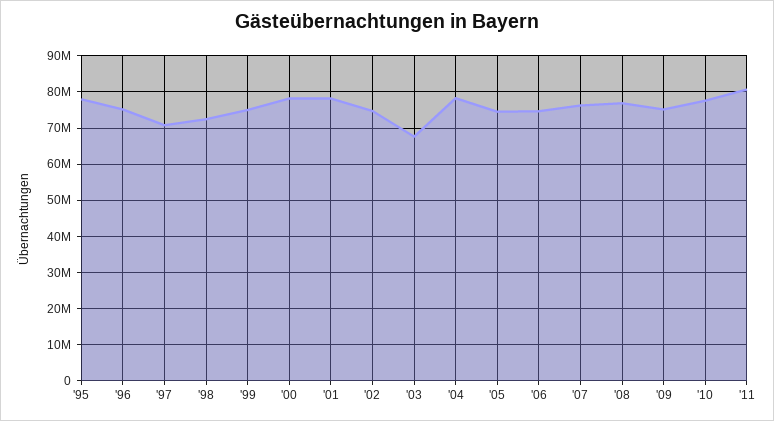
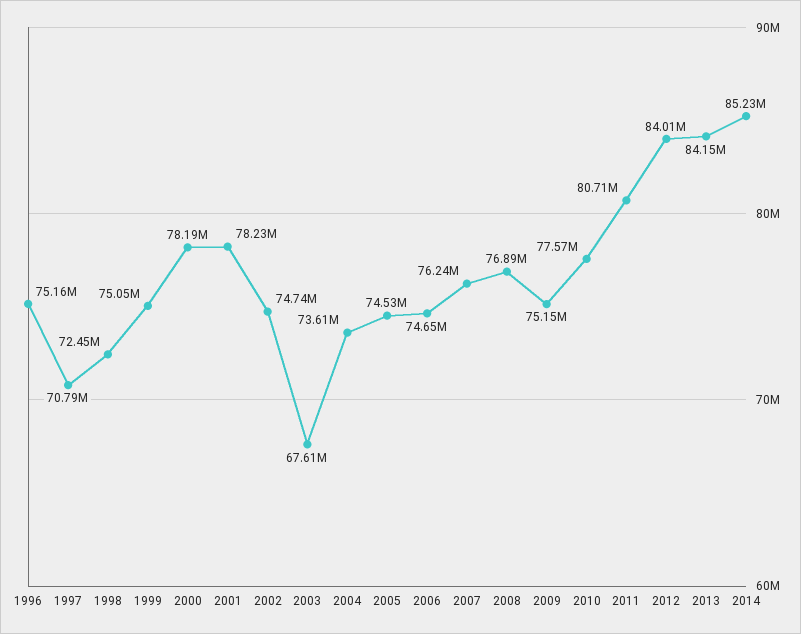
'95: 78000000 -> none
'04: 78000000 -> 73610000
2012: none -> 84010000
2013: none -> 84150000
2014: none -> 85230000

